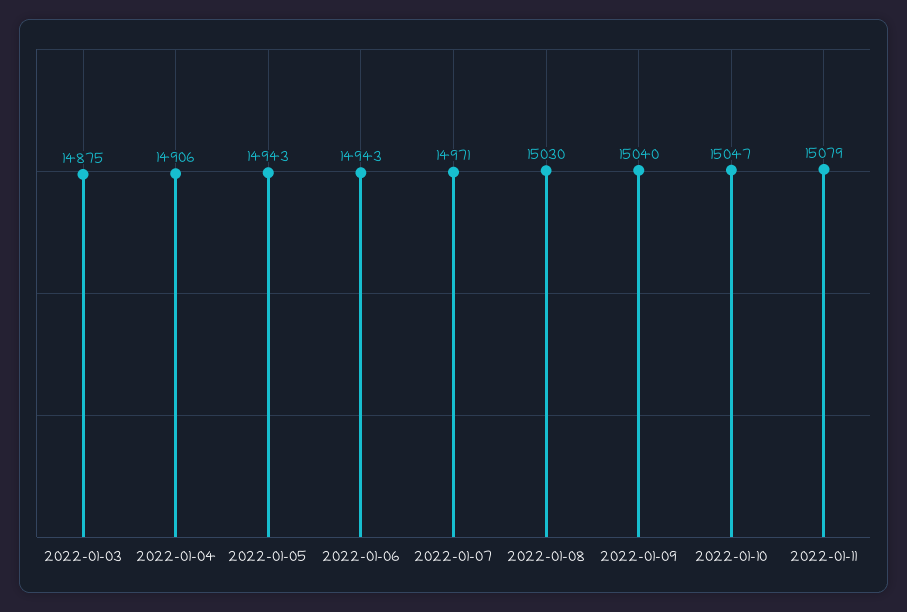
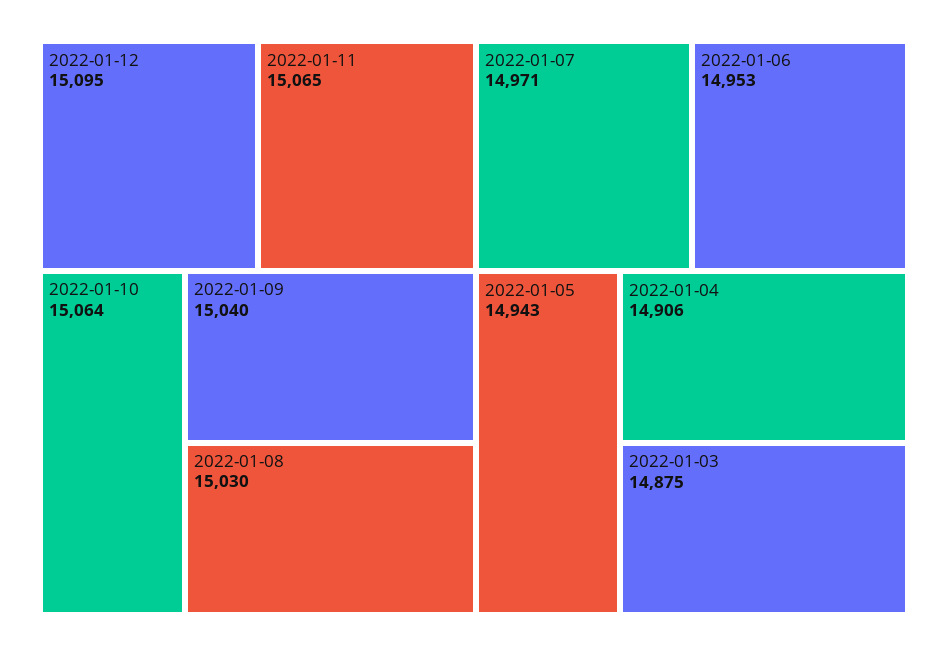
2022-01-06: 14943 -> 14953
2022-01-10: 15047 -> 15064
2022-01-11: 15079 -> 15065
2022-01-12: none -> 15095

